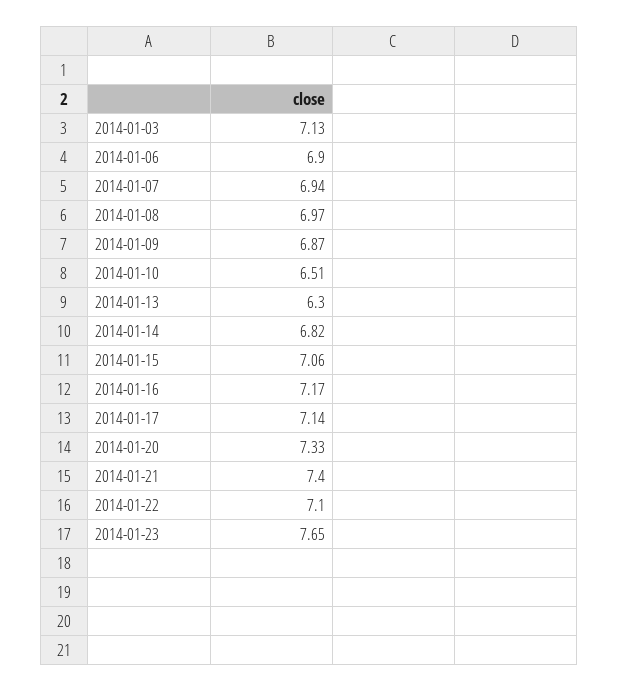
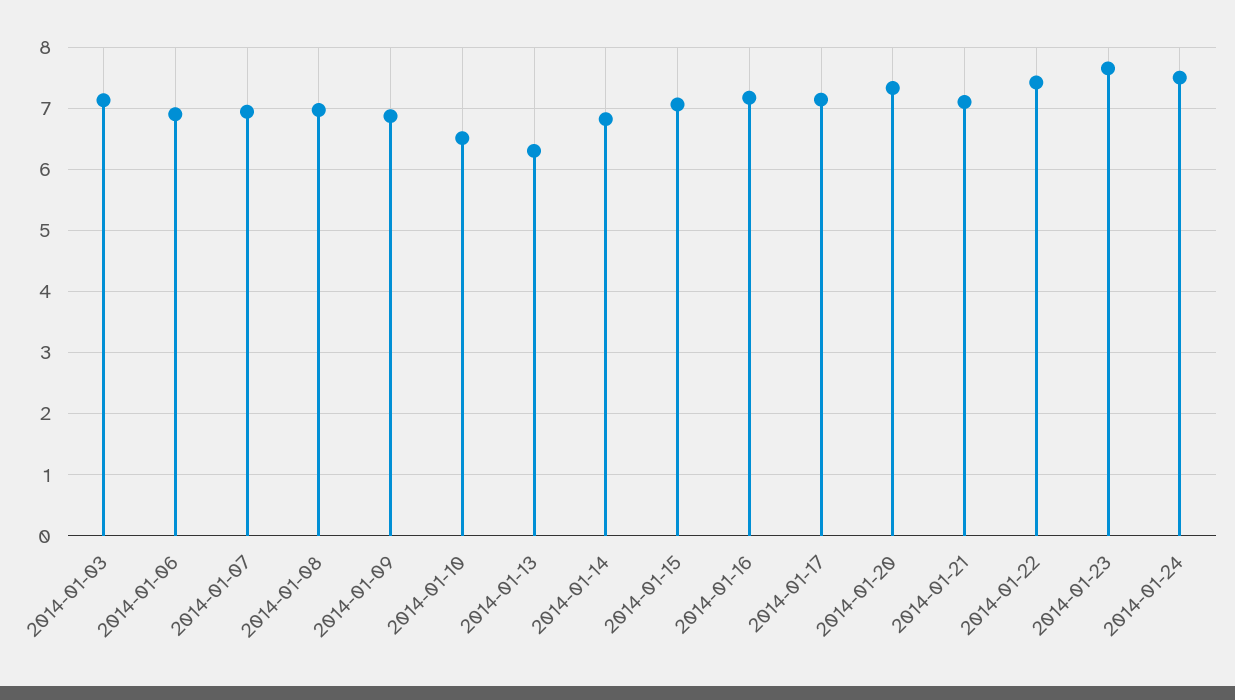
2014-01-21: 7.4 -> 7.1
2014-01-22: 7.1 -> 7.4
2014-01-24: none -> 7.5

